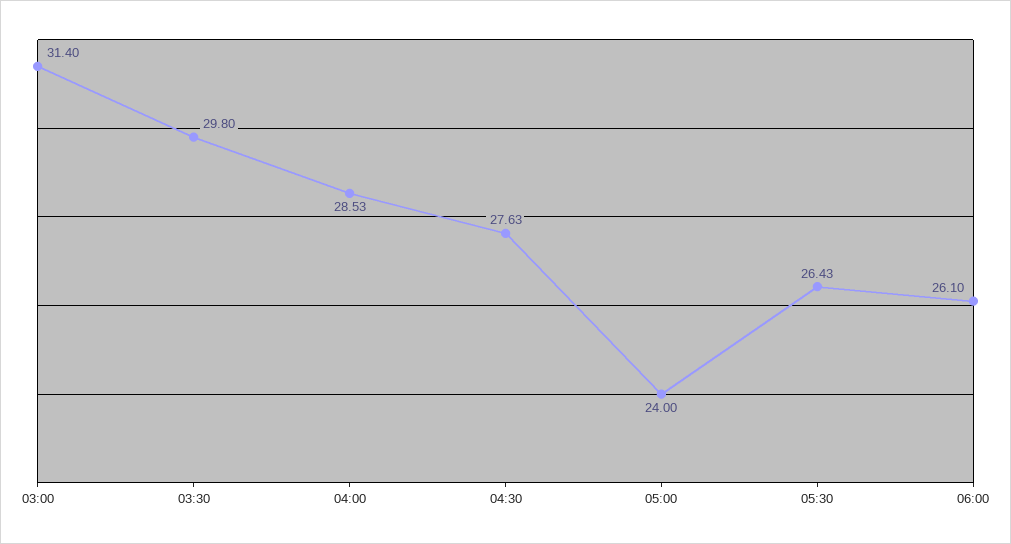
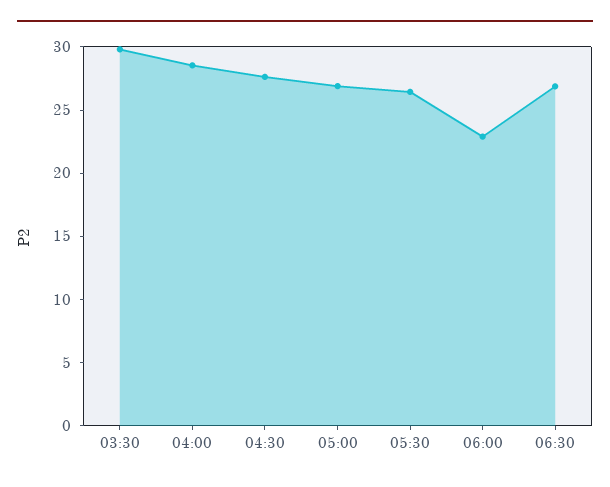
03:00: 31.4 -> none
05:00: 24 -> 27
06:00: 26.1 -> 23
06:30: none -> 27

